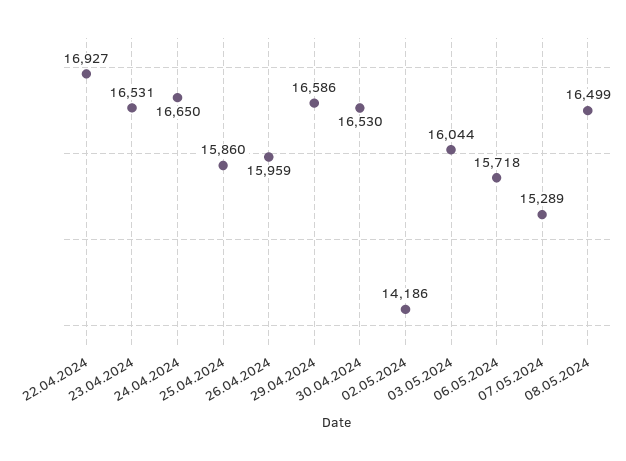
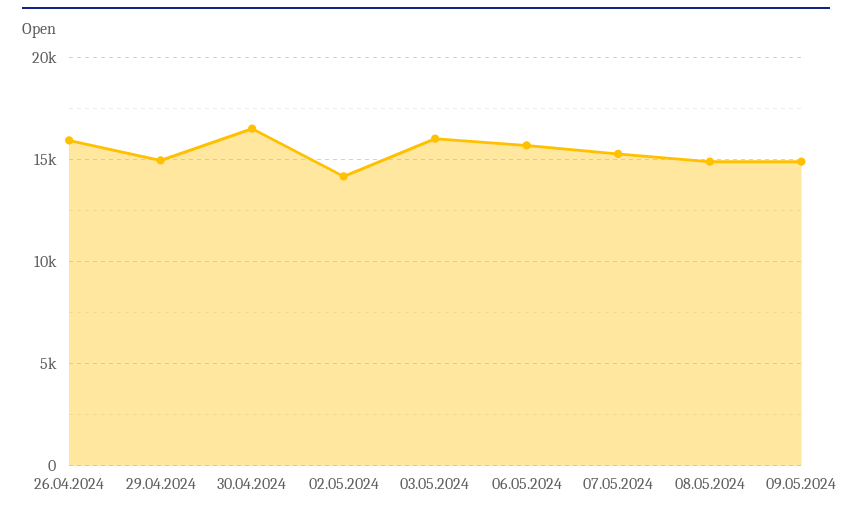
22.04.2024: 16927 -> none
23.04.2024: 16531 -> none
24.04.2024: 16650 -> none
25.04.2024: 15860 -> none
29.04.2024: 16586 -> 15000
08.05.2024: 16499 -> 15000
09.05.2024: none -> 15000

